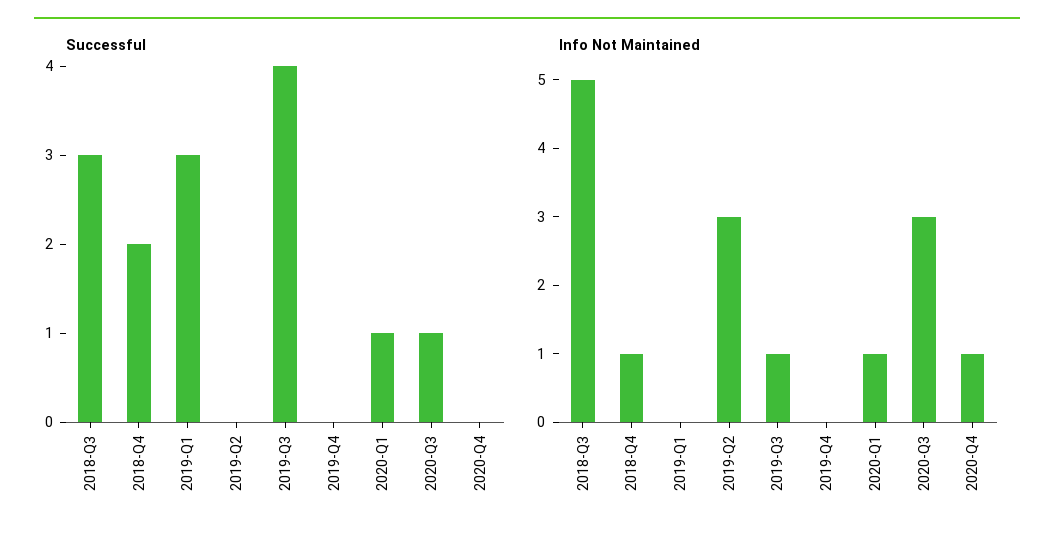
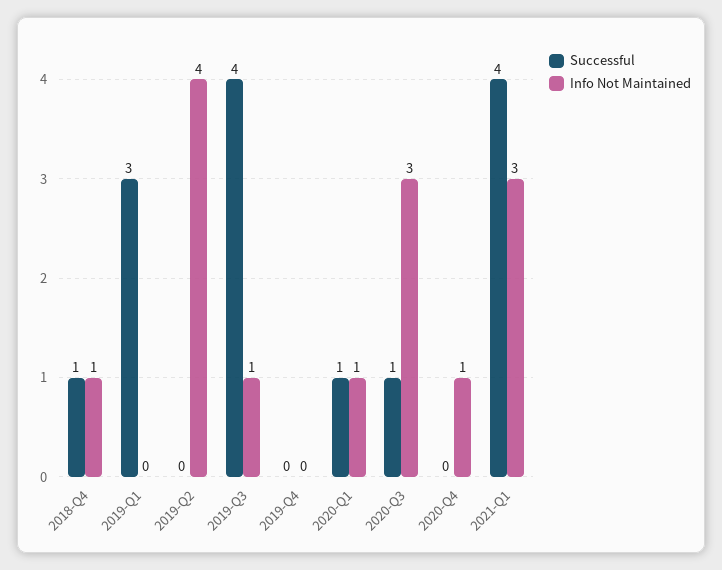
Successful, 2018-Q3: 3 -> none
Successful, 2018-Q4: 2 -> 1
Info Not Maintained, 2018-Q3: 5 -> none
Info Not Maintained, 2019-Q2: 3 -> 4
Successful, 2021-Q1: none -> 4
Info Not Maintained, 2021-Q1: none -> 3

